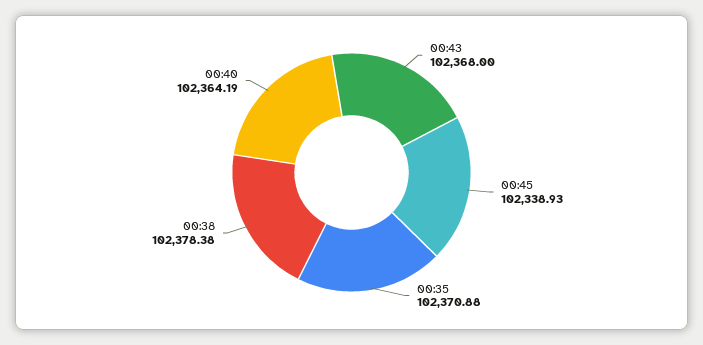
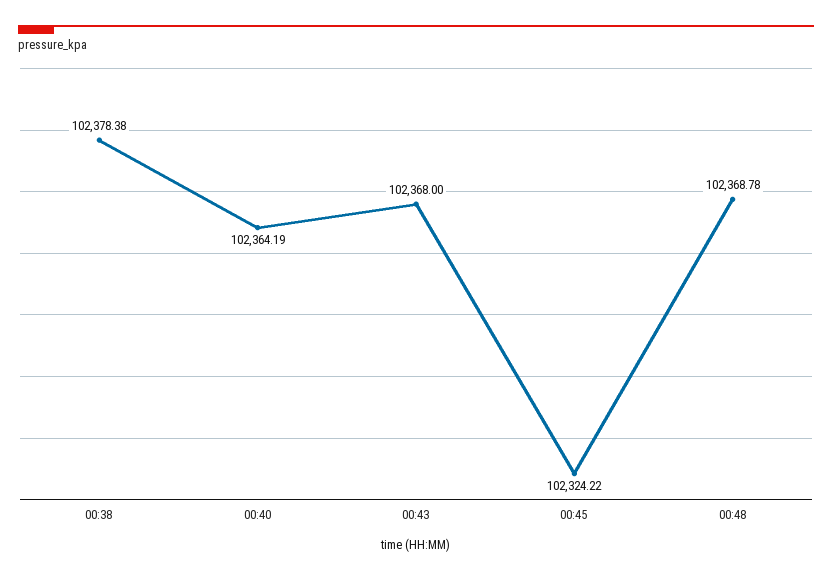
00:45: 102338.93 -> 102324.22
00:35: 102370.88 -> none
00:48: none -> 102368.78

